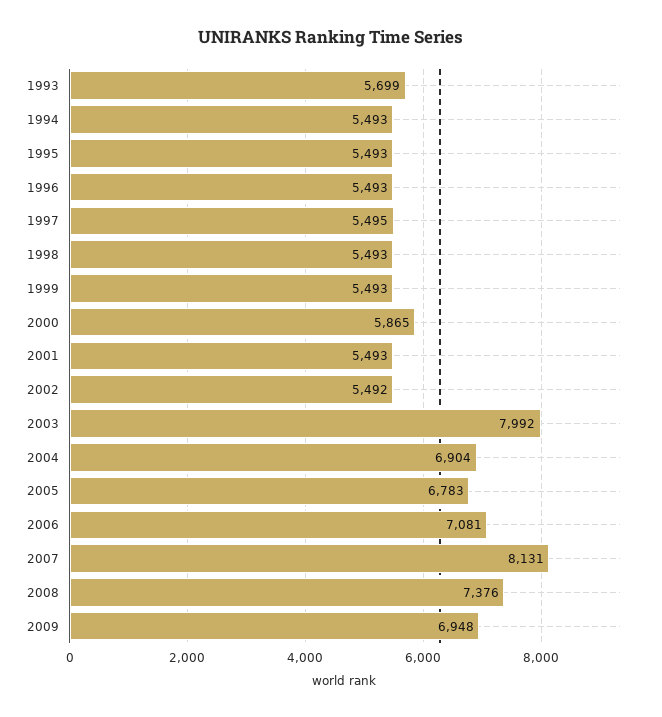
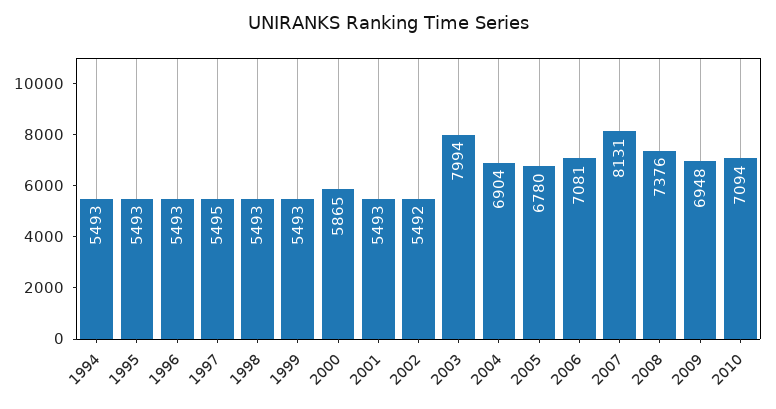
1993: 5699 -> none
2003: 7992 -> 7994
2005: 6783 -> 6780
2010: none -> 7094

